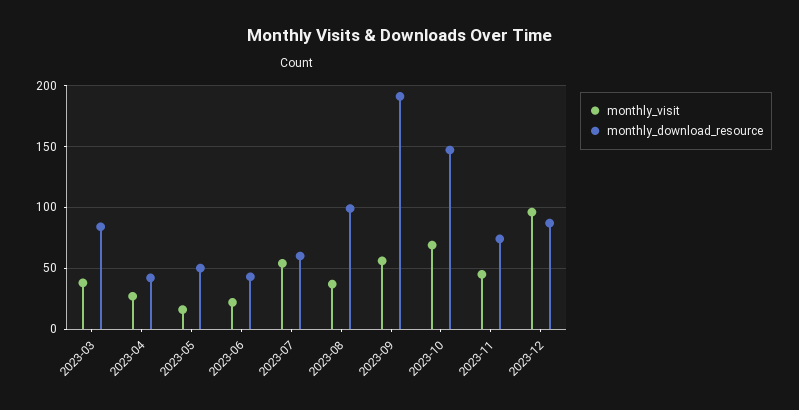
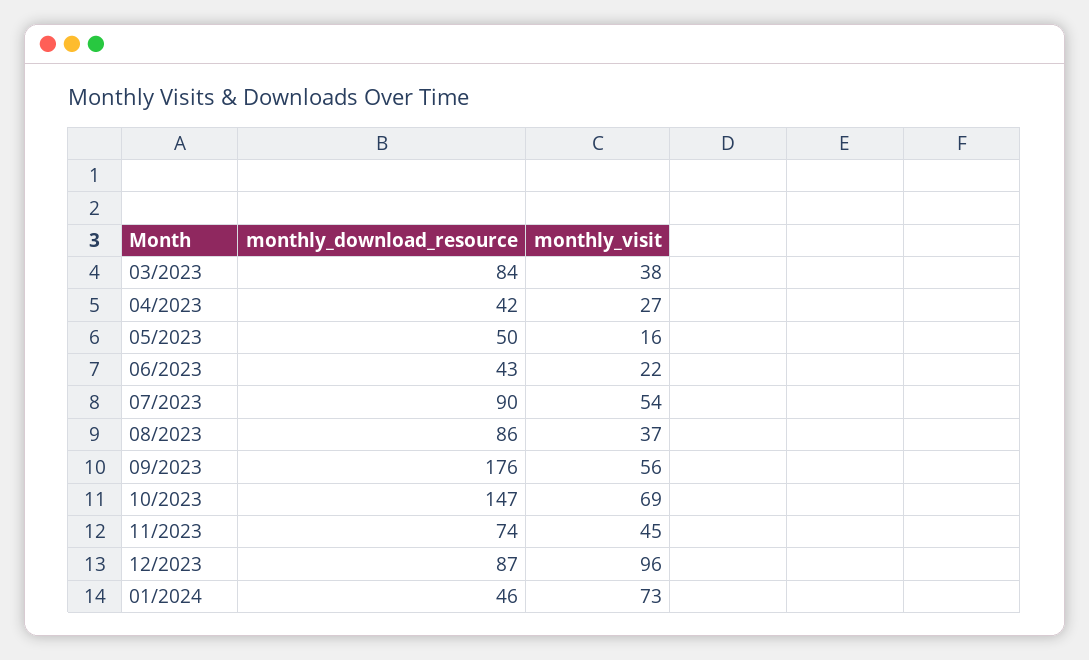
monthly_download_resource, 2023-07: 60 -> 90
monthly_download_resource, 2023-08: 100 -> 86
monthly_download_resource, 2023-09: 190 -> 176
monthly_download_resource, 01/2024: none -> 46
monthly_visit, 01/2024: none -> 73

